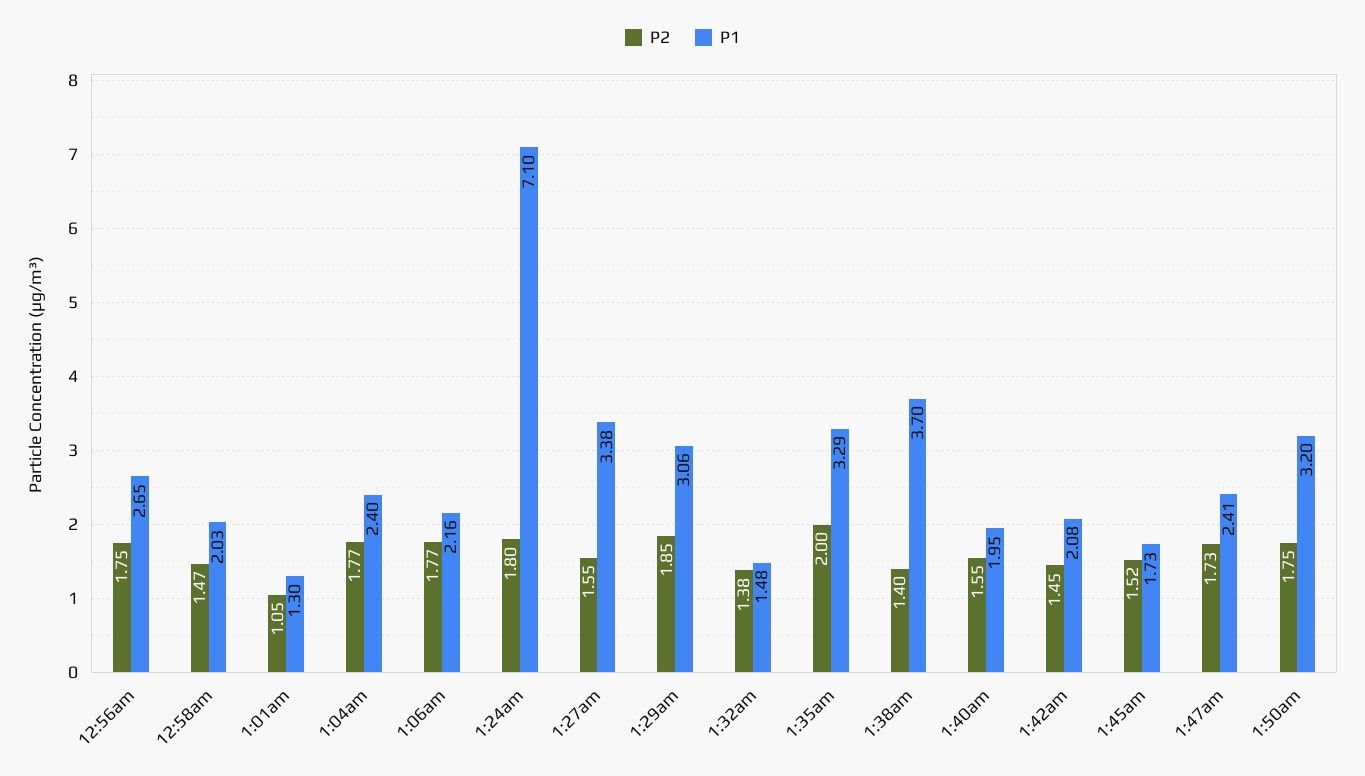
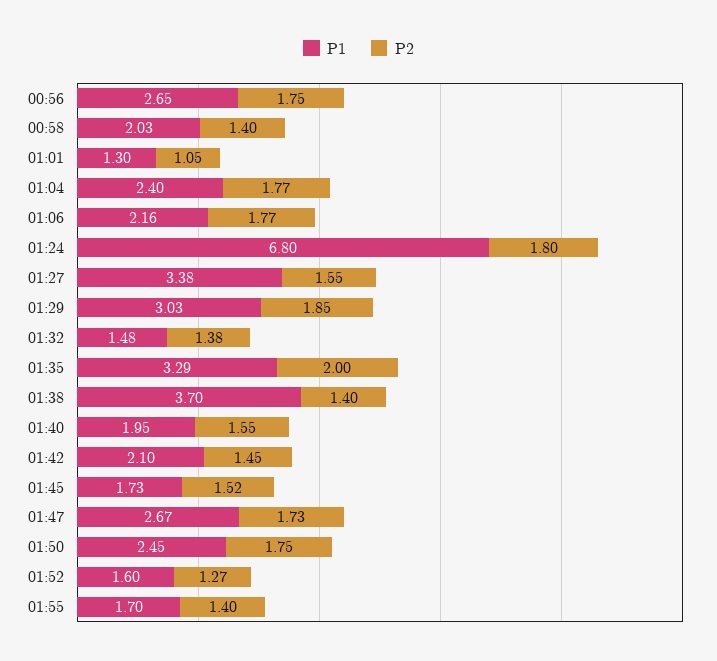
P2, 12:58am: 1.47 -> 1.4
P1, 1:24am: 7.1 -> 6.8
P1, 1:29am: 3.06 -> 3.03
P1, 1:42am: 2.08 -> 2.1
P1, 1:47am: 2.41 -> 2.67
P1, 1:50am: 3.2 -> 2.45
P1, 01:52: none -> 1.6
P2, 01:52: none -> 1.27
P1, 01:55: none -> 1.7
P2, 01:55: none -> 1.4

